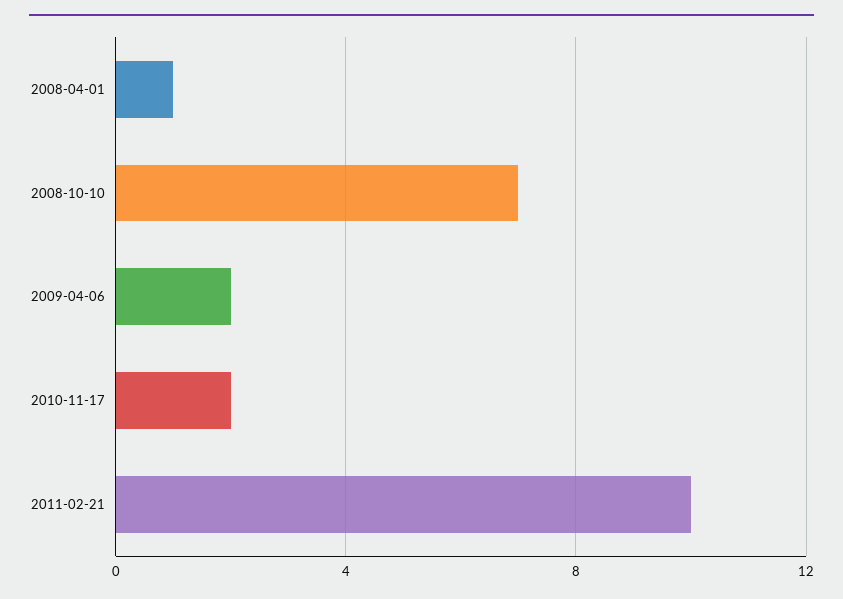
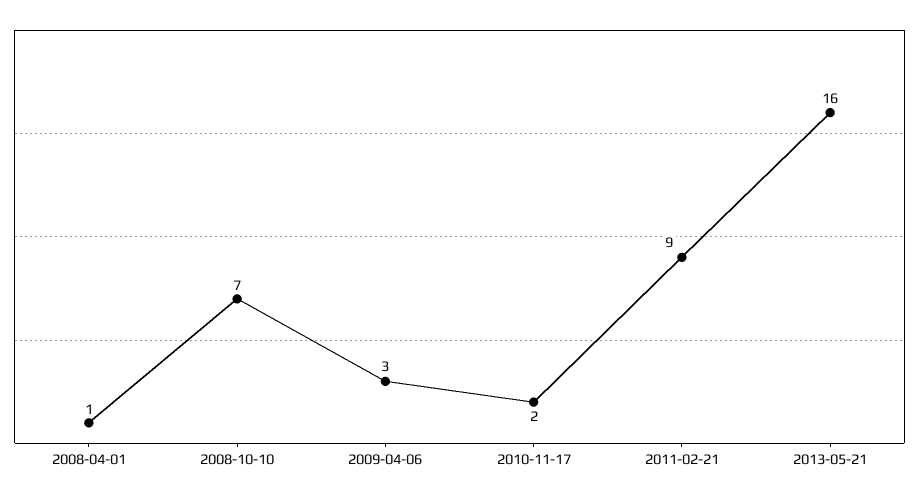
2009-04-06: 2 -> 3
2011-02-21: 10 -> 9
2013-05-21: none -> 16

